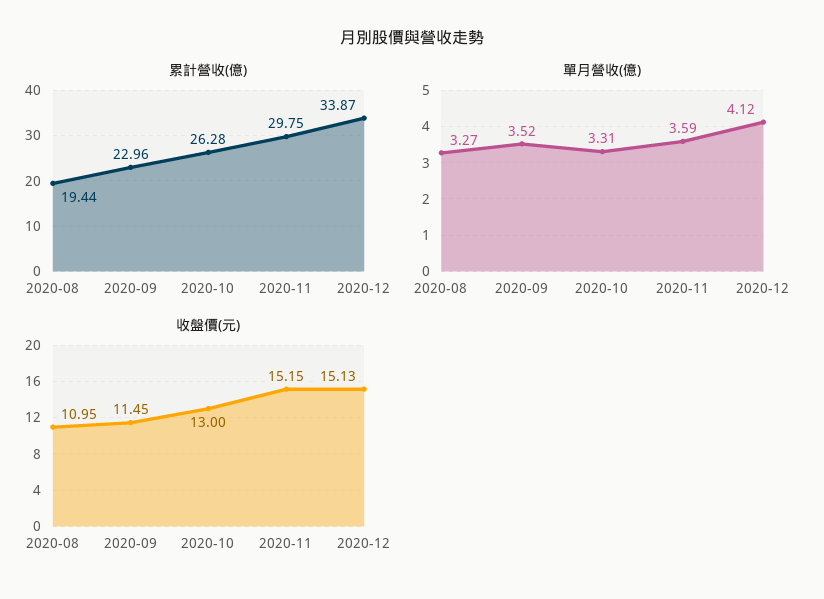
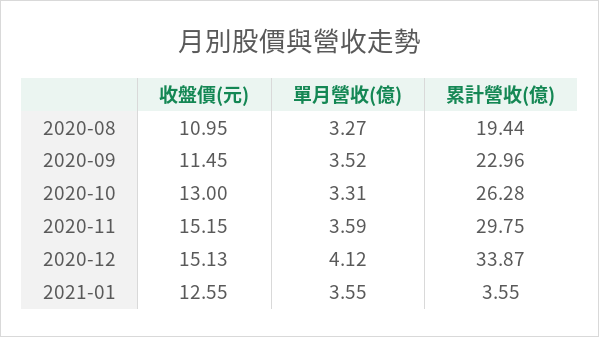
收盤價(元), 2021-01: none -> 12.55
單月營收(億), 2021-01: none -> 3.55
累計營收(億), 2021-01: none -> 3.55

